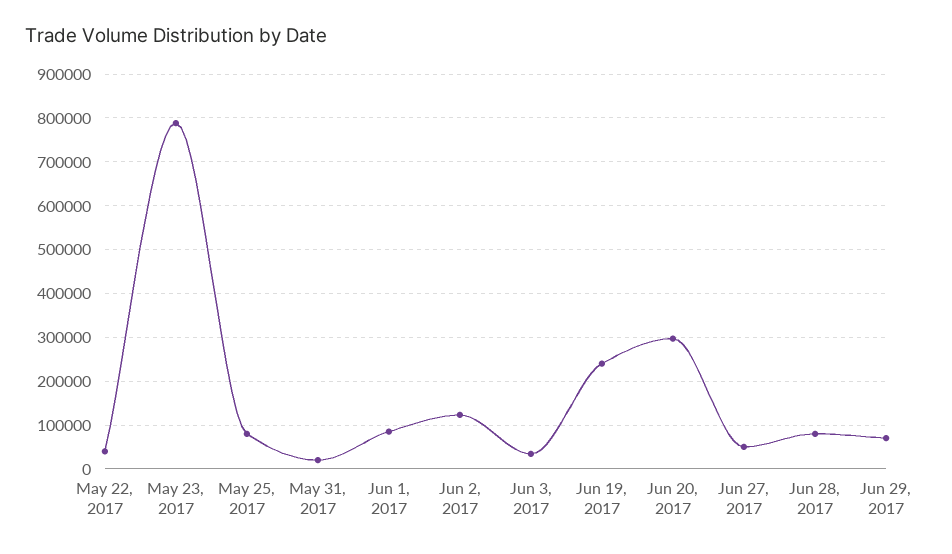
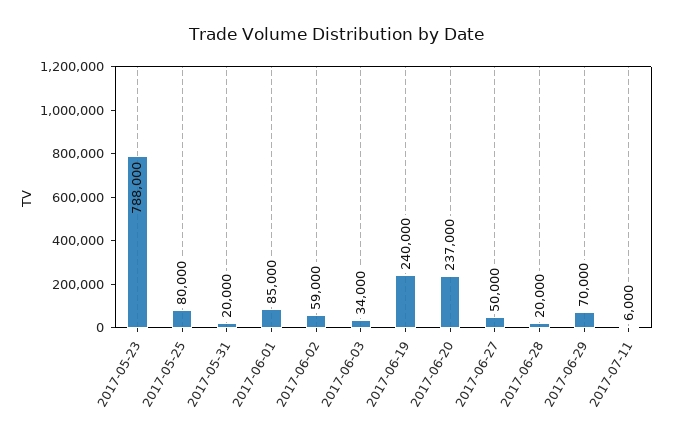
May 22, 2017: 40000 -> none
Jun 2, 2017: 120000 -> 59000
Jun 20, 2017: 300000 -> 237000
Jun 28, 2017: 80000 -> 20000
2017-07-11: none -> 6000

